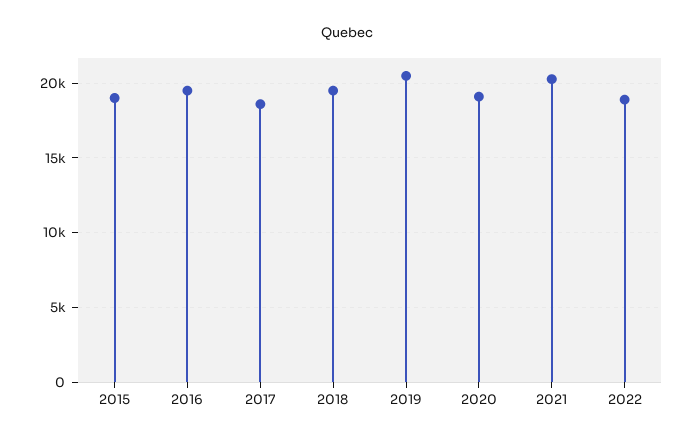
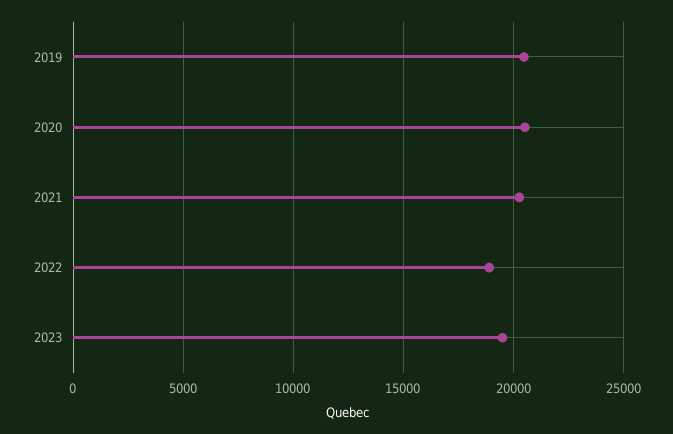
2015: 19000 -> none
2016: 19500 -> none
2017: 18500 -> none
2018: 19500 -> none
2020: 19000 -> 20500
2023: none -> 19500

